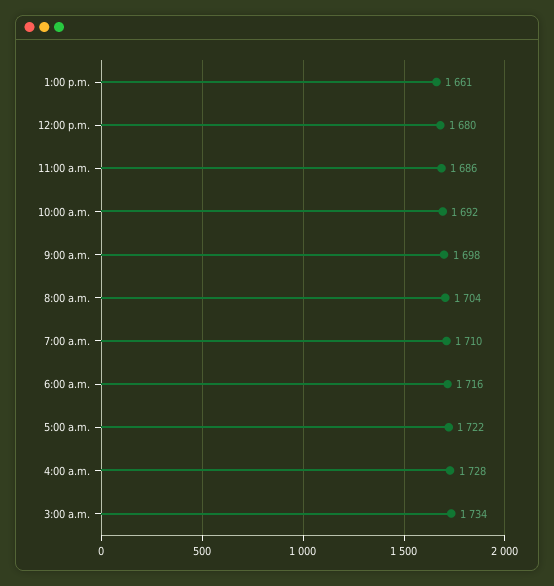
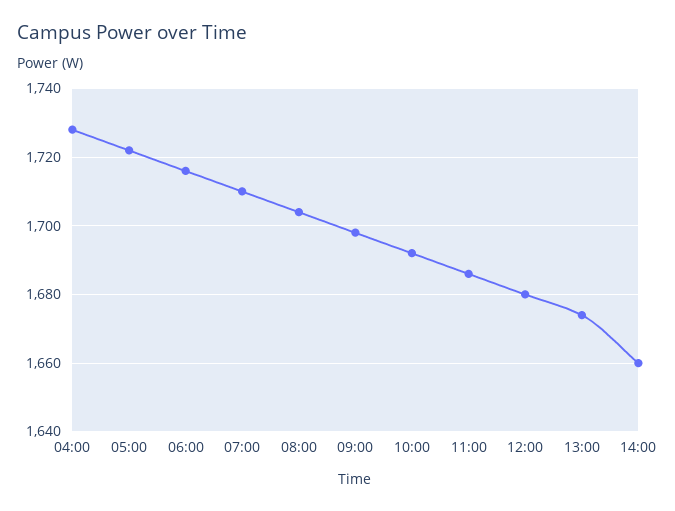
1:00 p.m.: 1661 -> 1675
3:00 a.m.: 1734 -> none
14:00: none -> 1660

